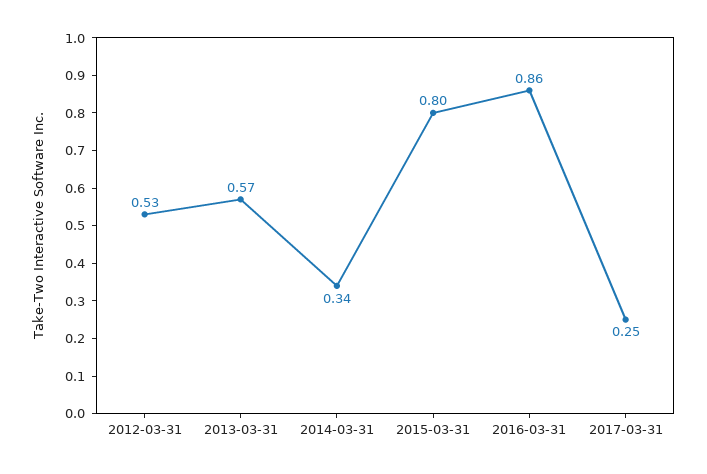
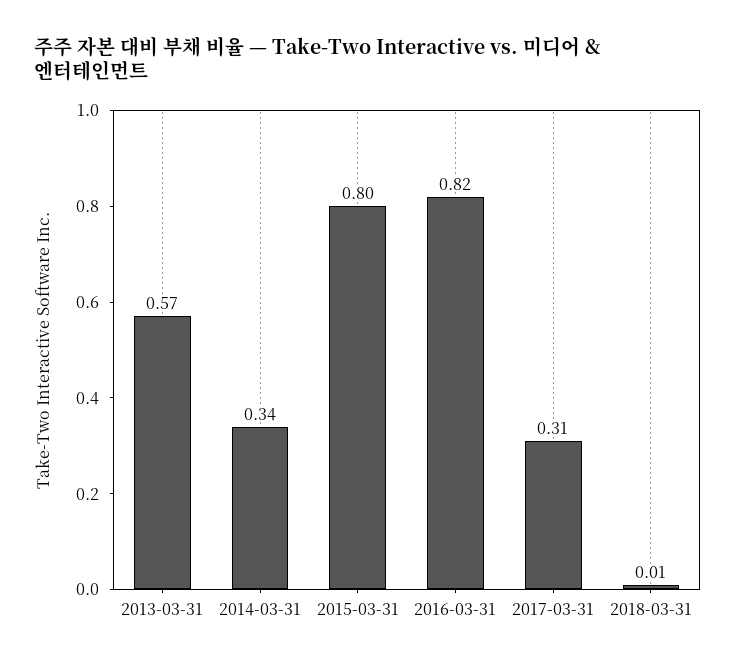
2012-03-31: 0.53 -> none
2016-03-31: 0.86 -> 0.82
2017-03-31: 0.25 -> 0.31
2018-03-31: none -> 0.01

